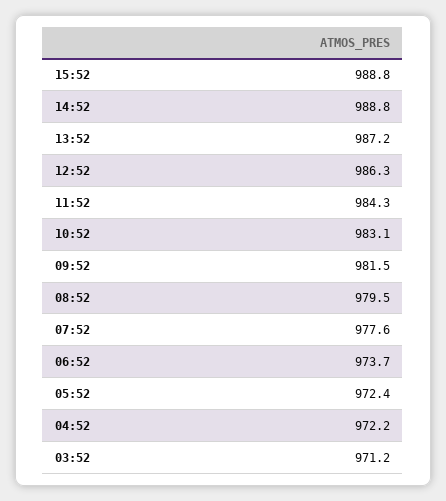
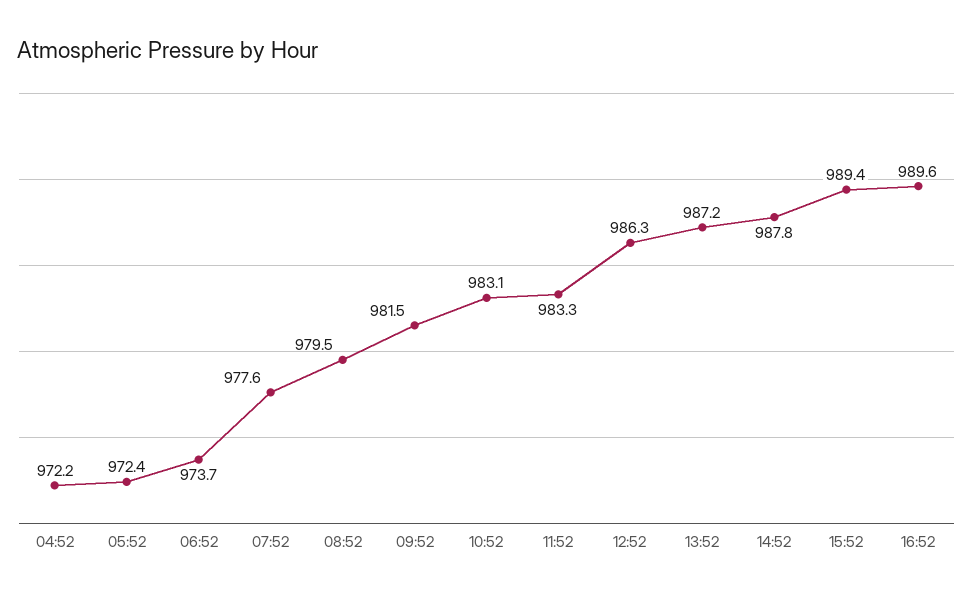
15:52: 988.8 -> 989.4
14:52: 988.8 -> 987.8
11:52: 984.3 -> 983.3
03:52: 971.2 -> none
16:52: none -> 989.6

